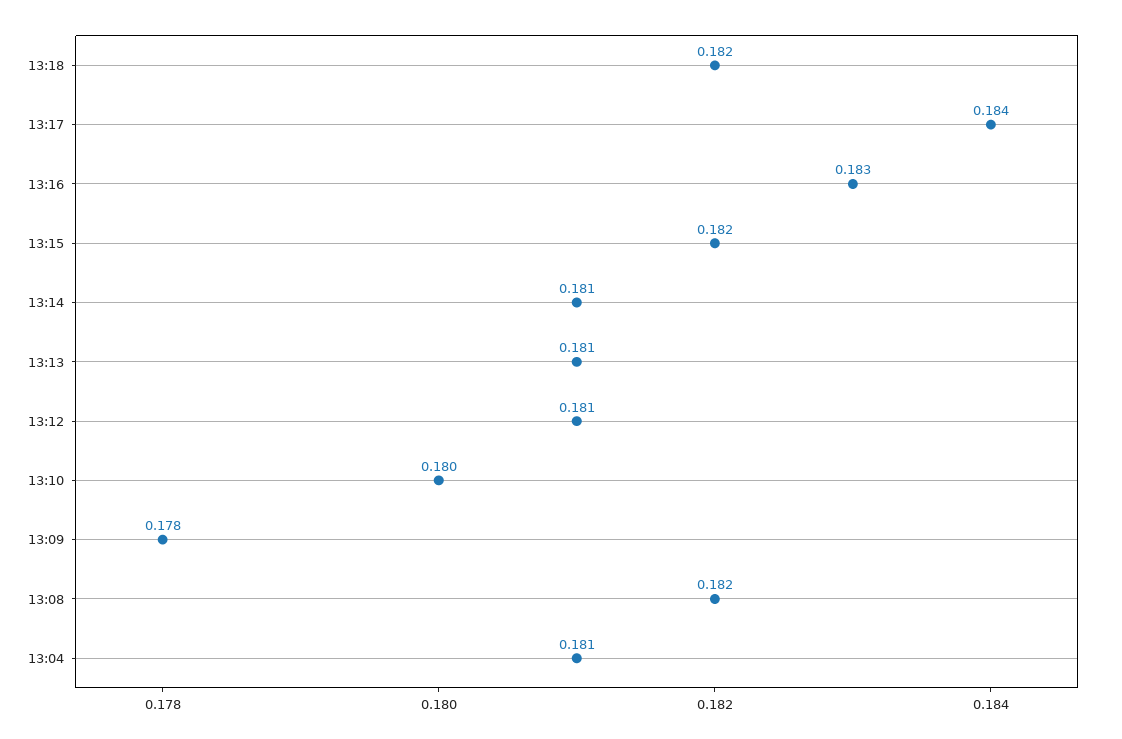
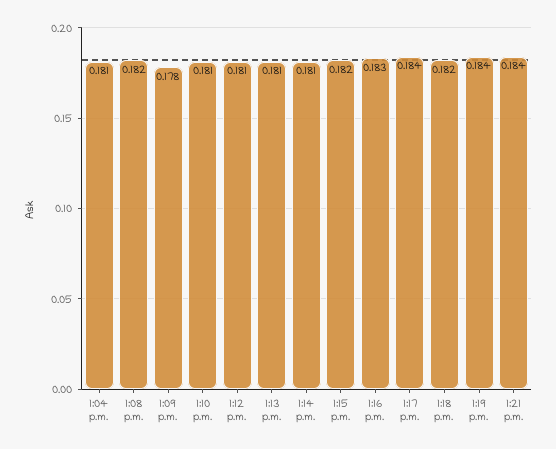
13:10: 0.18 -> 0.181
1:19 p.m.: none -> 0.184
1:21 p.m.: none -> 0.184

